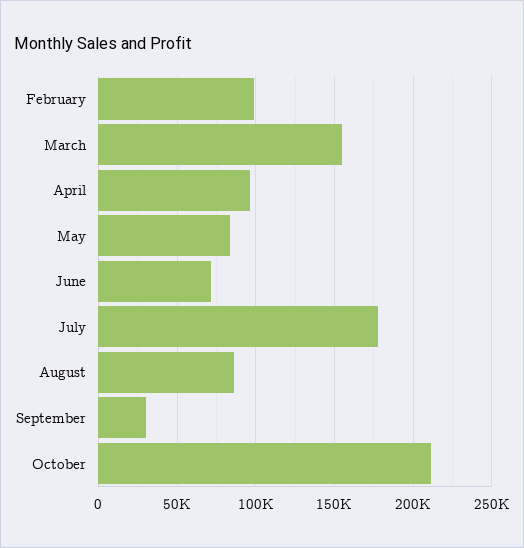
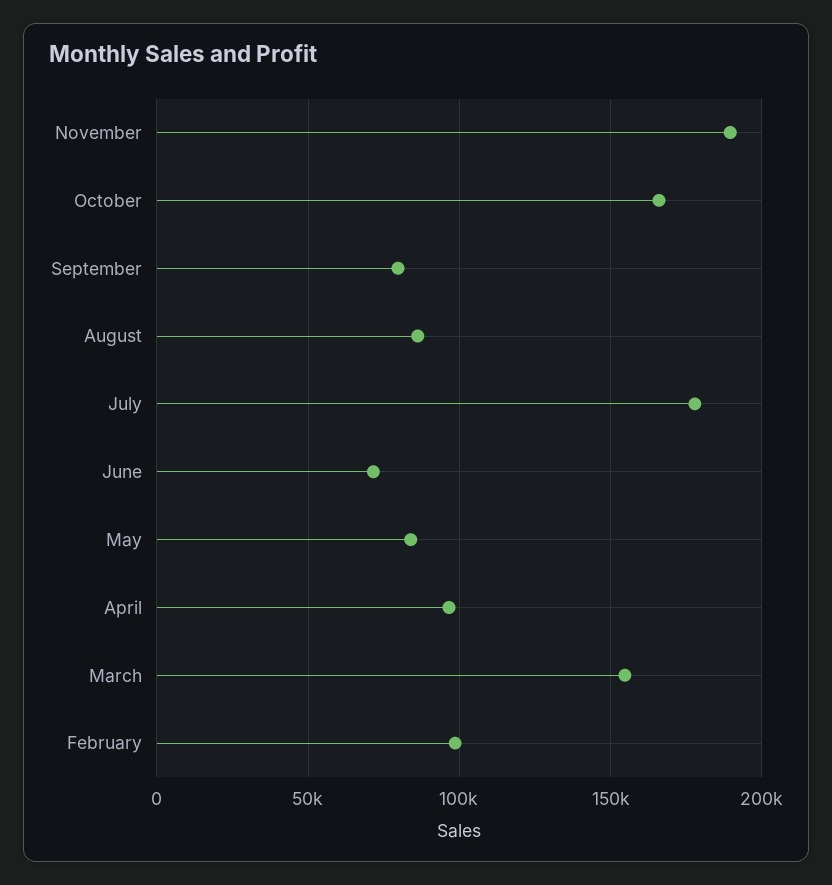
September: 30000 -> 80000
October: 210000 -> 165000
November: none -> 190000

